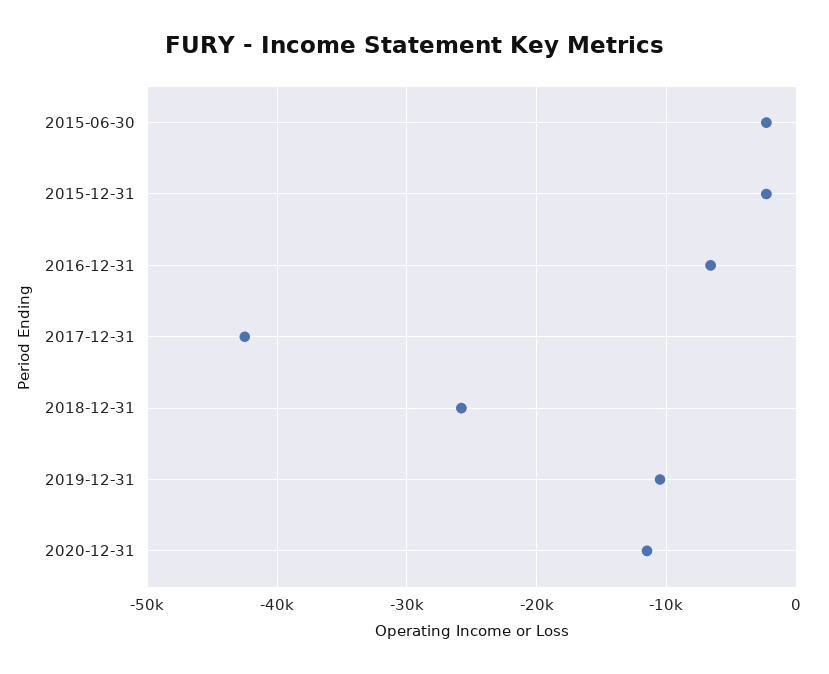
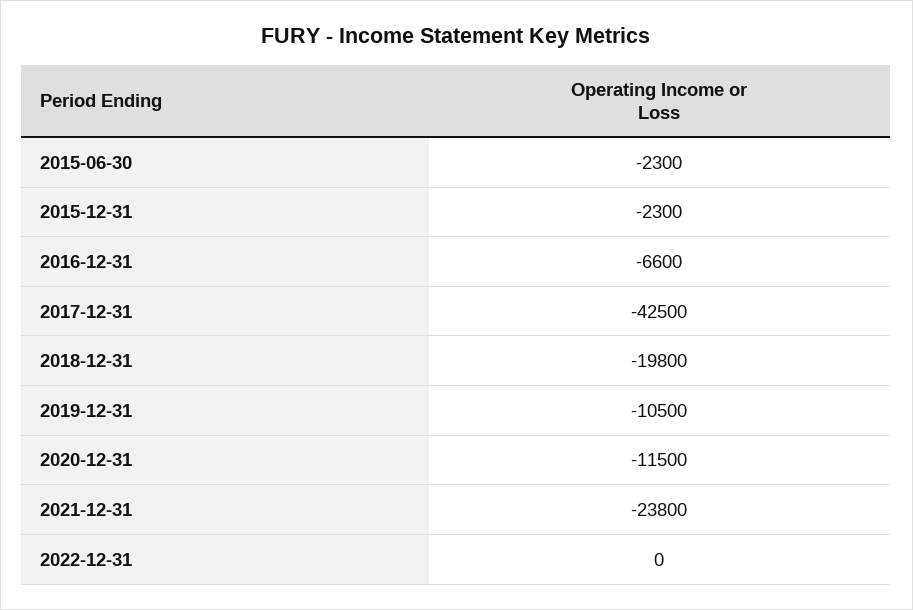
2018-12-31: -26000 -> -19800
2021-12-31: none -> -23800
2022-12-31: none -> 0

